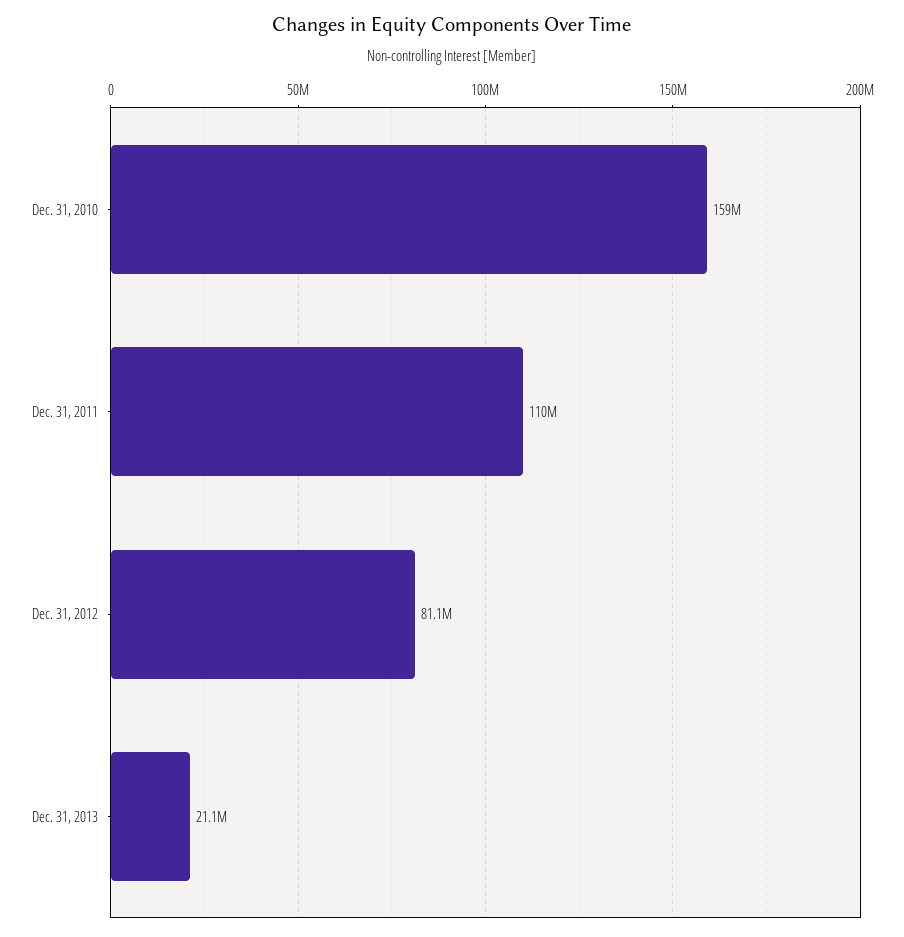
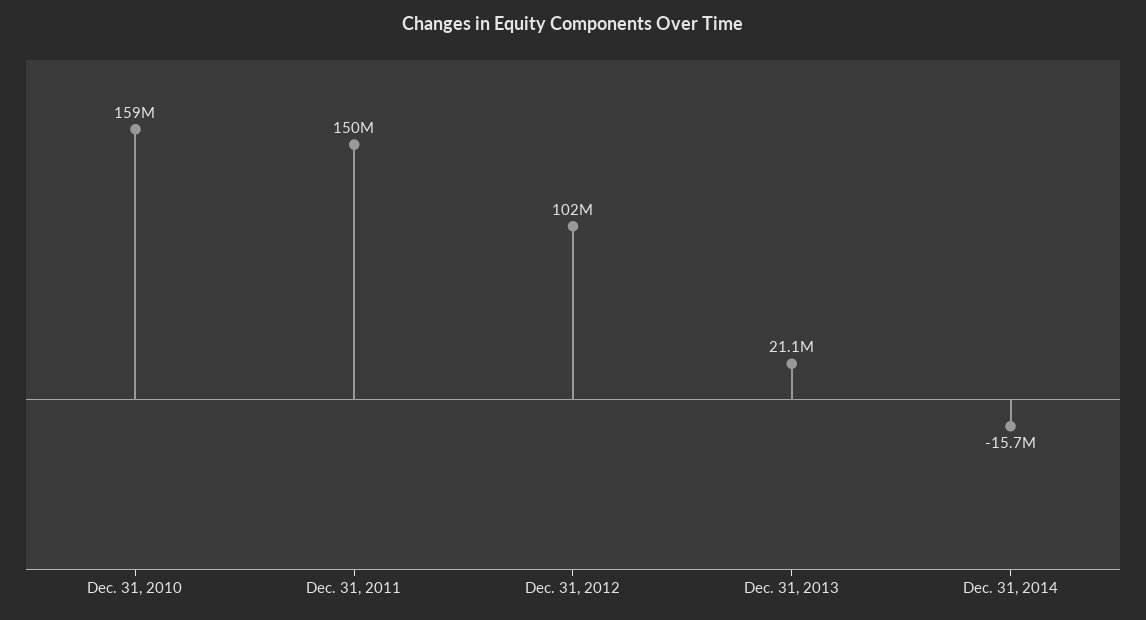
Dec. 31, 2011: 110000000 -> 150000000
Dec. 31, 2012: 81100000 -> 102000000
Dec. 31, 2014: none -> -15700000

